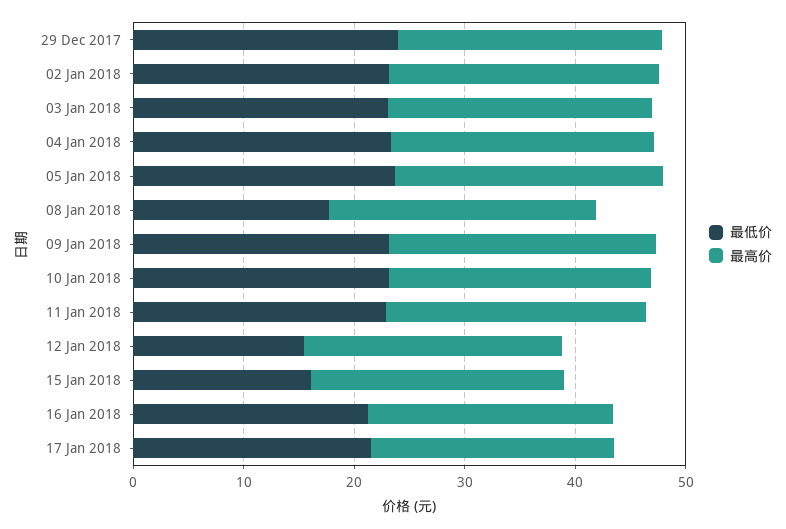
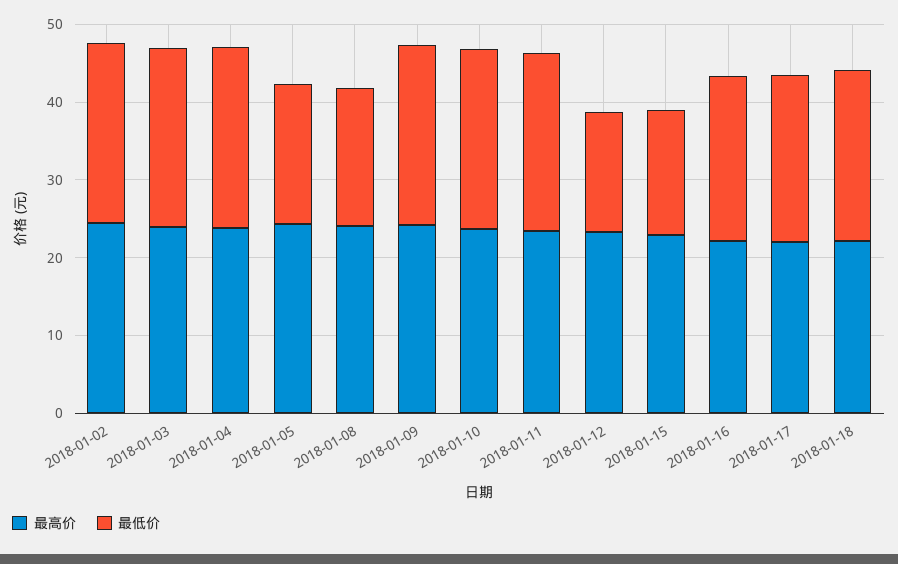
最低价, 29 Dec 2017: 24 -> none
最高价, 29 Dec 2017: 24 -> none
最低价, 05 Jan 2018: 24 -> 18
最高价, 2018-01-18: none -> 22
最低价, 2018-01-18: none -> 22

